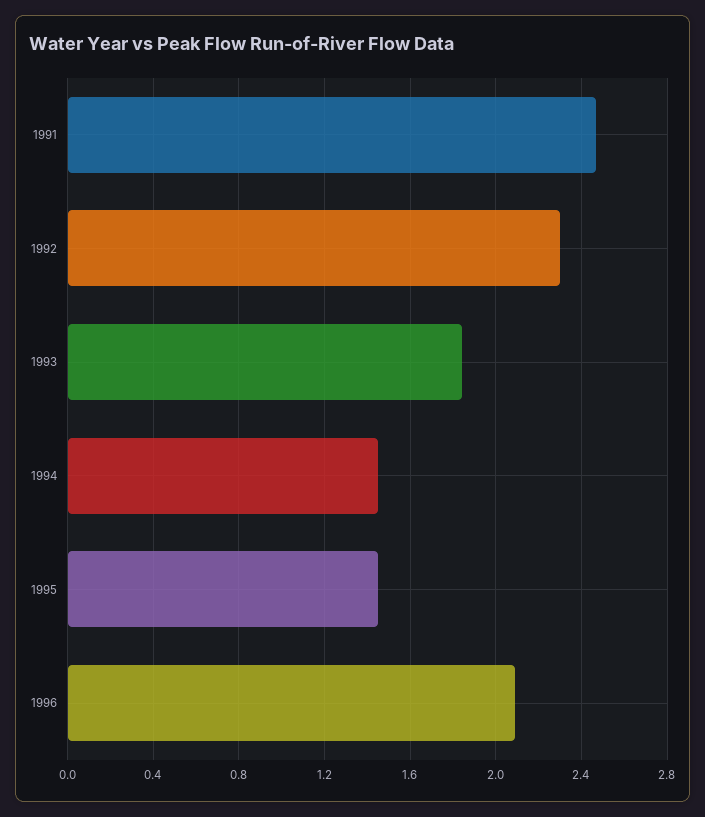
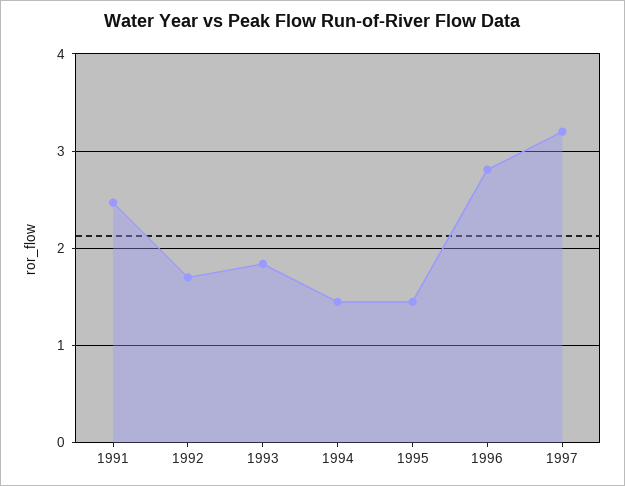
1992: 2.3 -> 1.7
1996: 2.1 -> 2.8
1997: none -> 3.2

